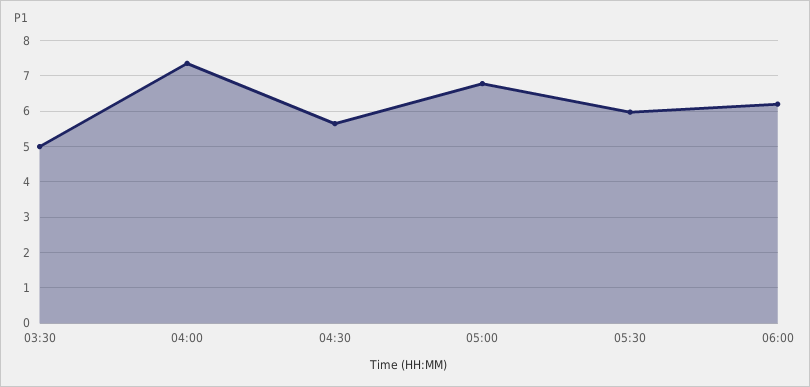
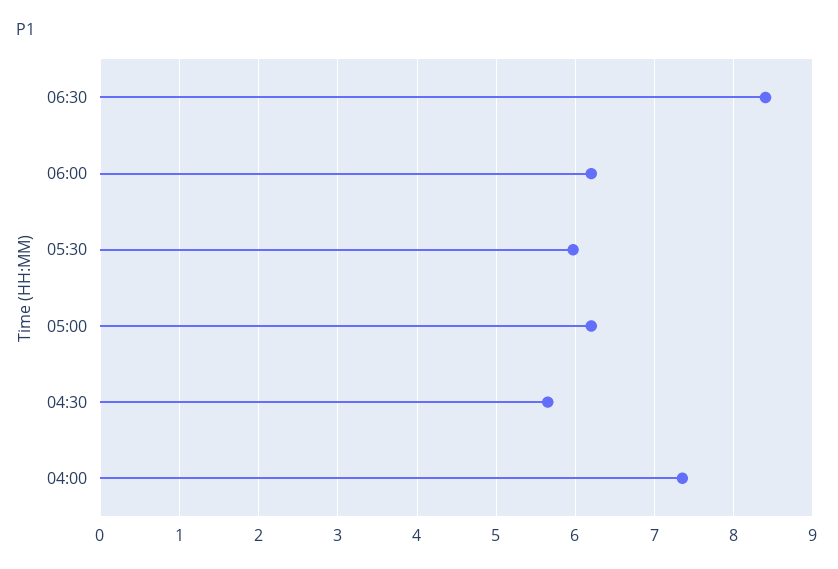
03:30: 5 -> none
05:00: 6.8 -> 6.2
06:30: none -> 8.4

